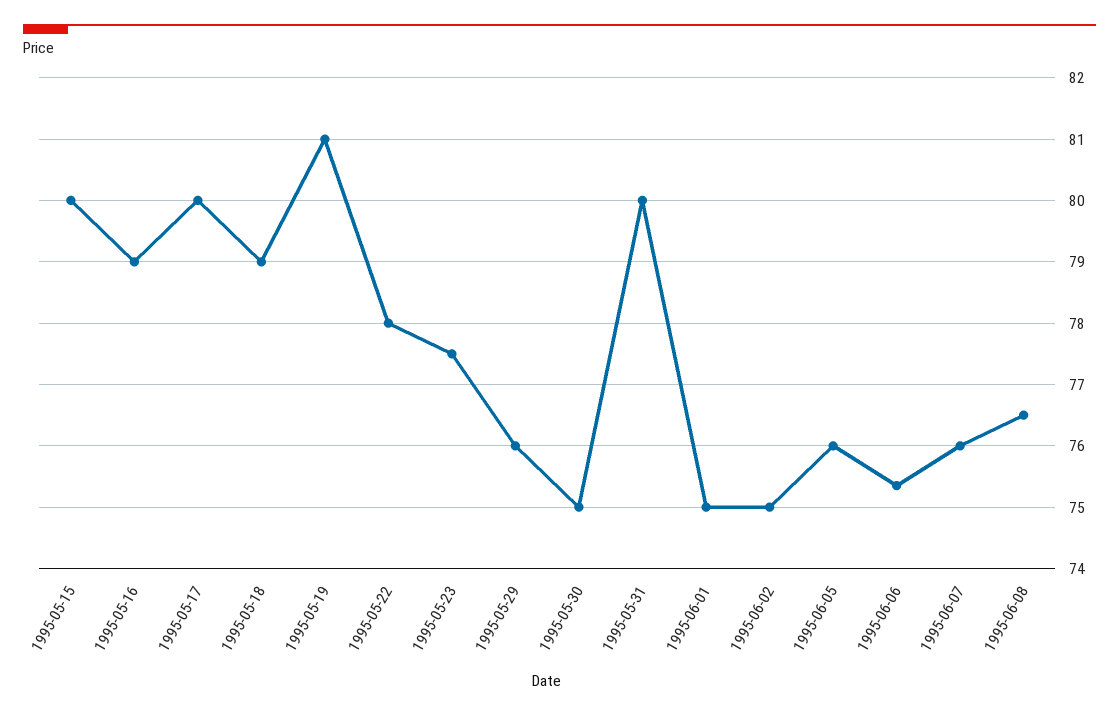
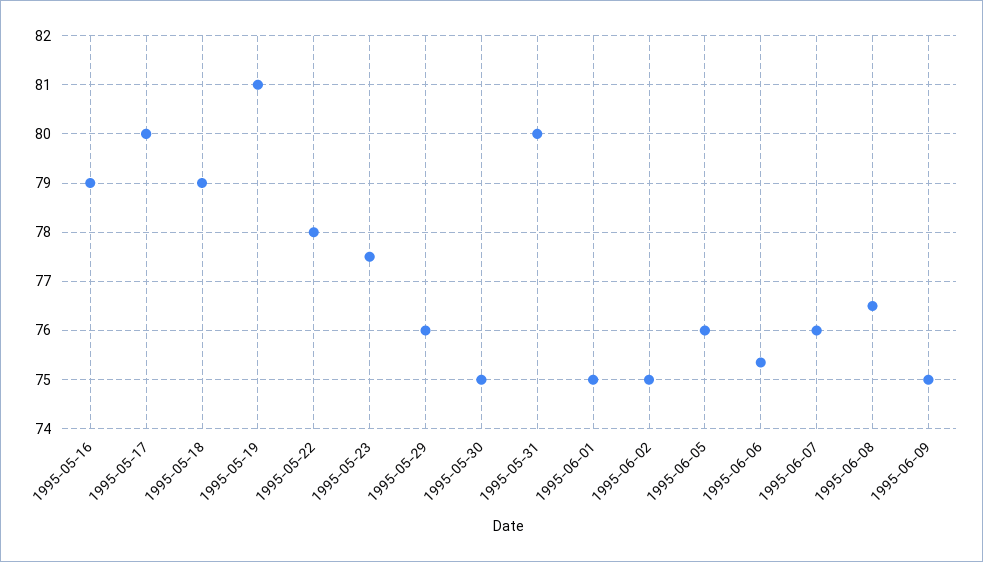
1995-05-15: 80 -> none
1995-06-09: none -> 75

